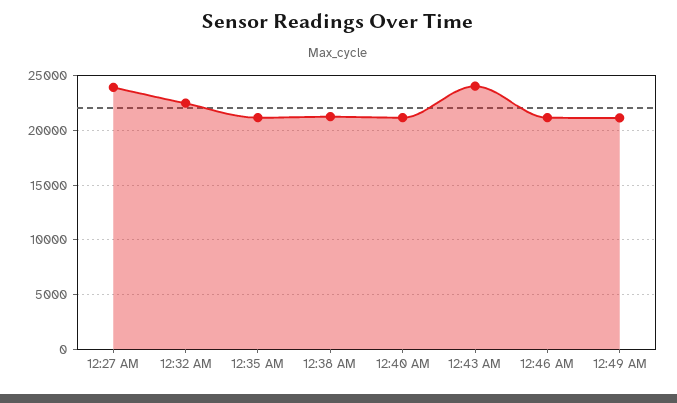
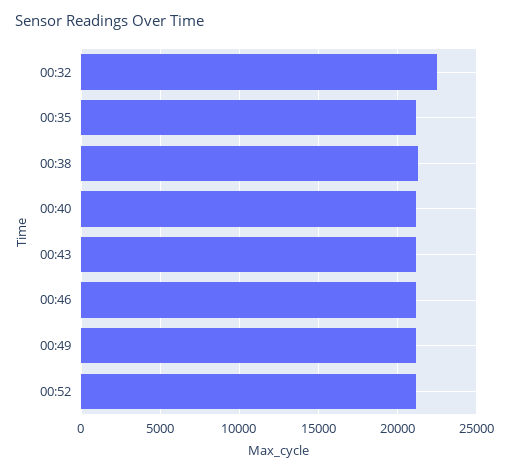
12:27 AM: 24000 -> none
12:43 AM: 24000 -> 21000
00:52: none -> 21000

